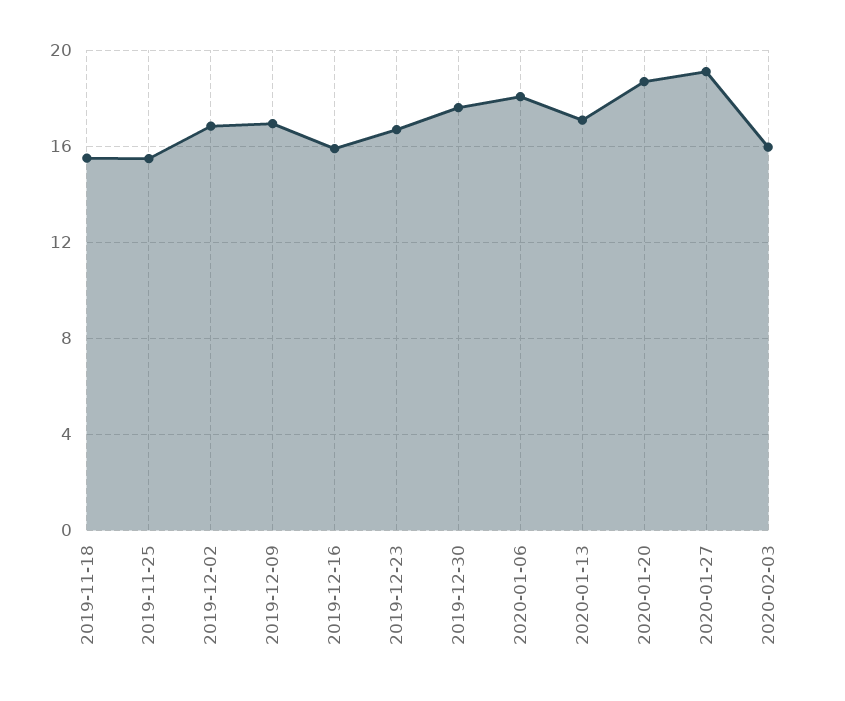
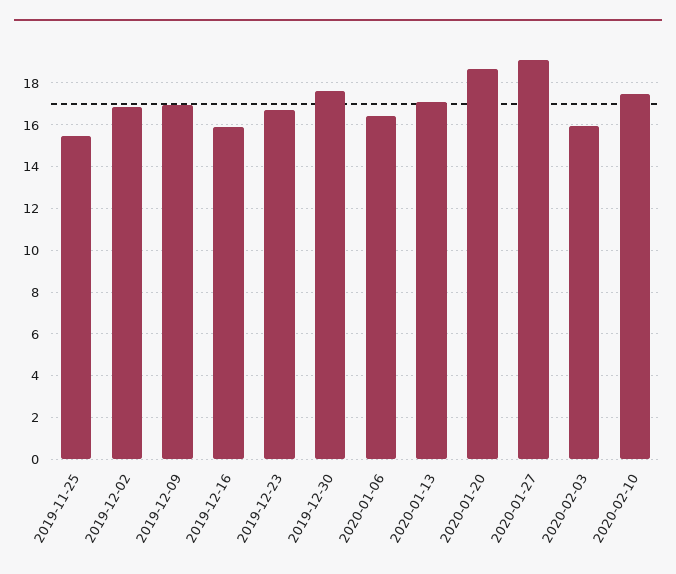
2019-11-18: 15.5 -> none
2020-01-06: 18 -> 16.5
2020-02-10: none -> 17.5

